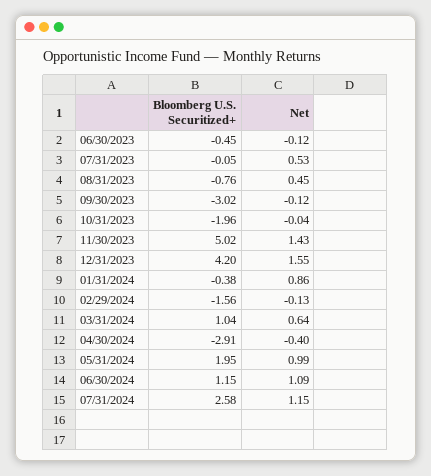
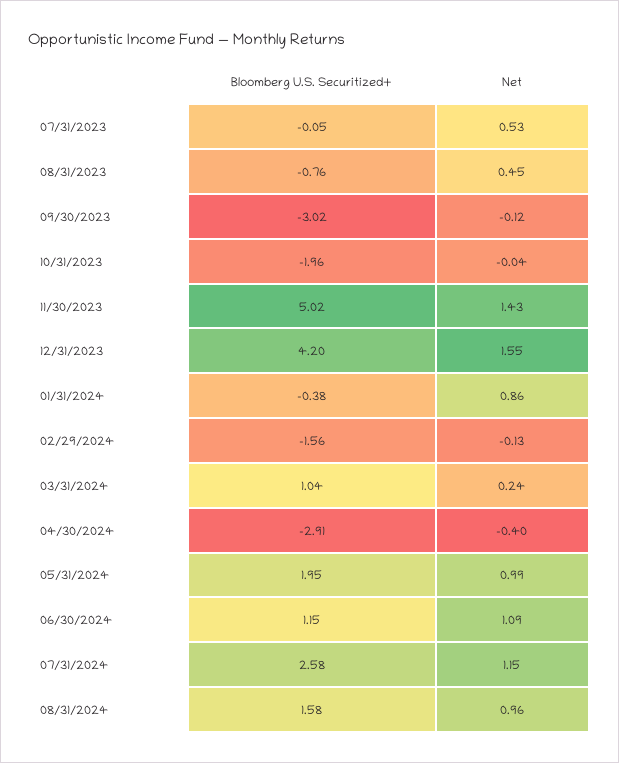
Bloomberg U.S. Securitized+, 06/30/2023: -0.45 -> none
Net, 06/30/2023: -0.12 -> none
Net, 03/31/2024: 0.64 -> 0.24
Bloomberg U.S. Securitized+, 08/31/2024: none -> 1.58
Net, 08/31/2024: none -> 0.96

